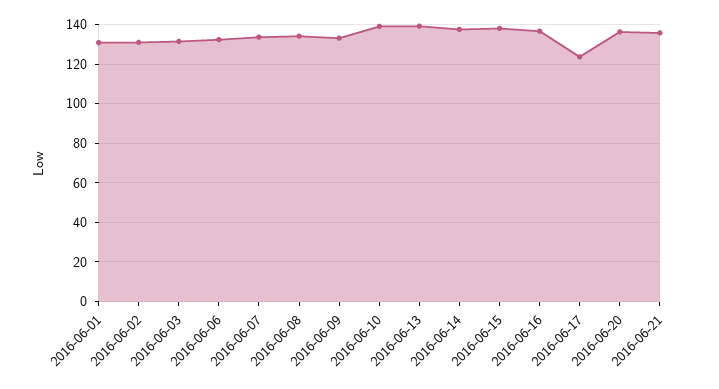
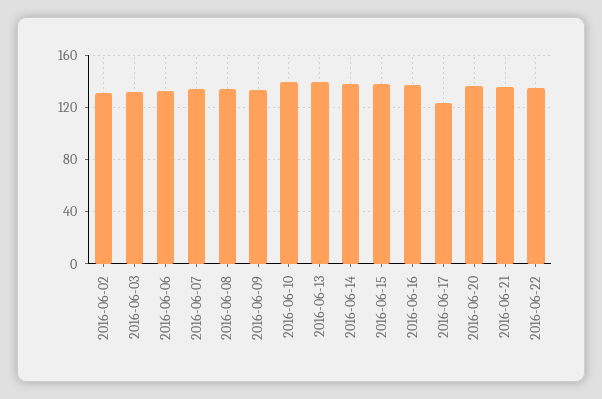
2016-06-01: 130 -> none
2016-06-22: none -> 135

